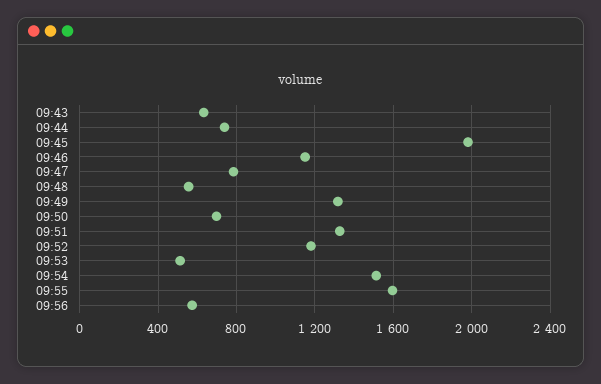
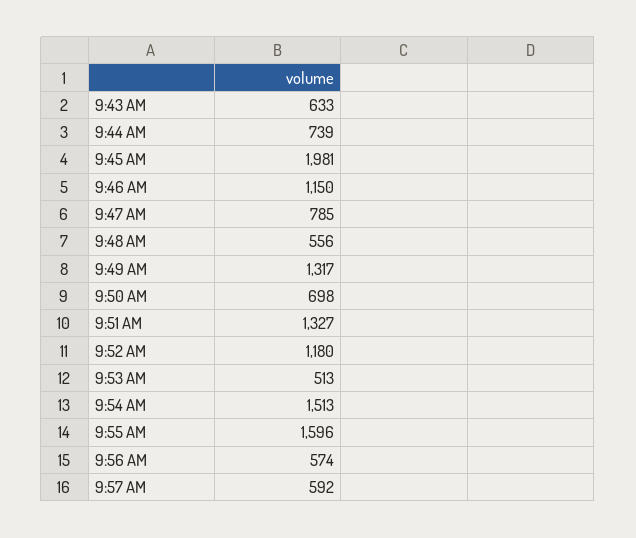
9:57 AM: none -> 592

